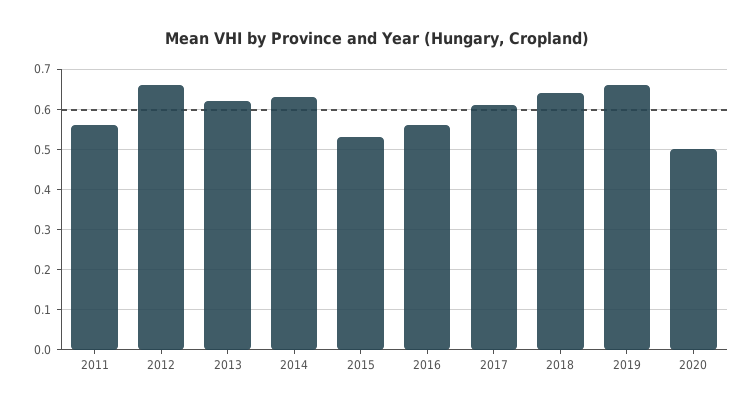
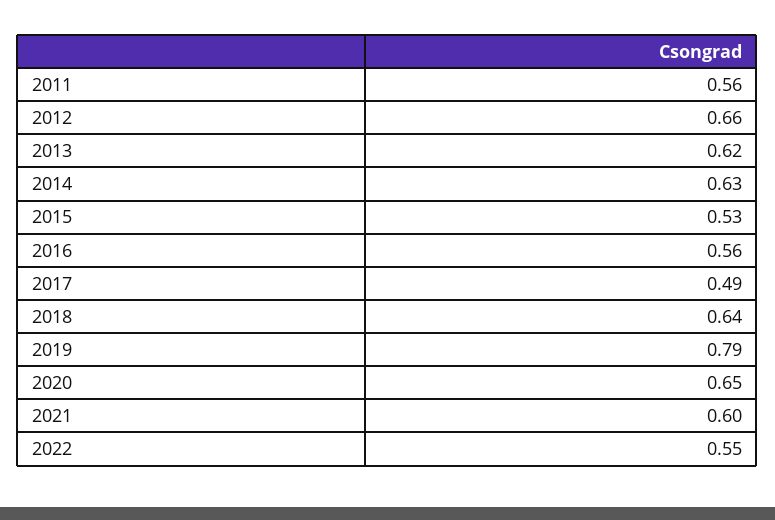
2017: 0.6 -> 0.49
2019: 0.65 -> 0.79
2020: 0.5 -> 0.65
2021: none -> 0.6
2022: none -> 0.55

